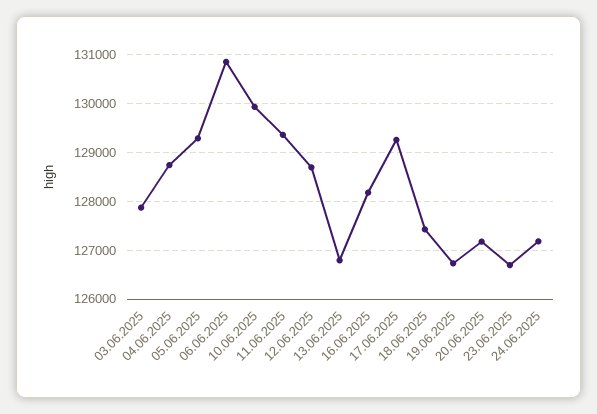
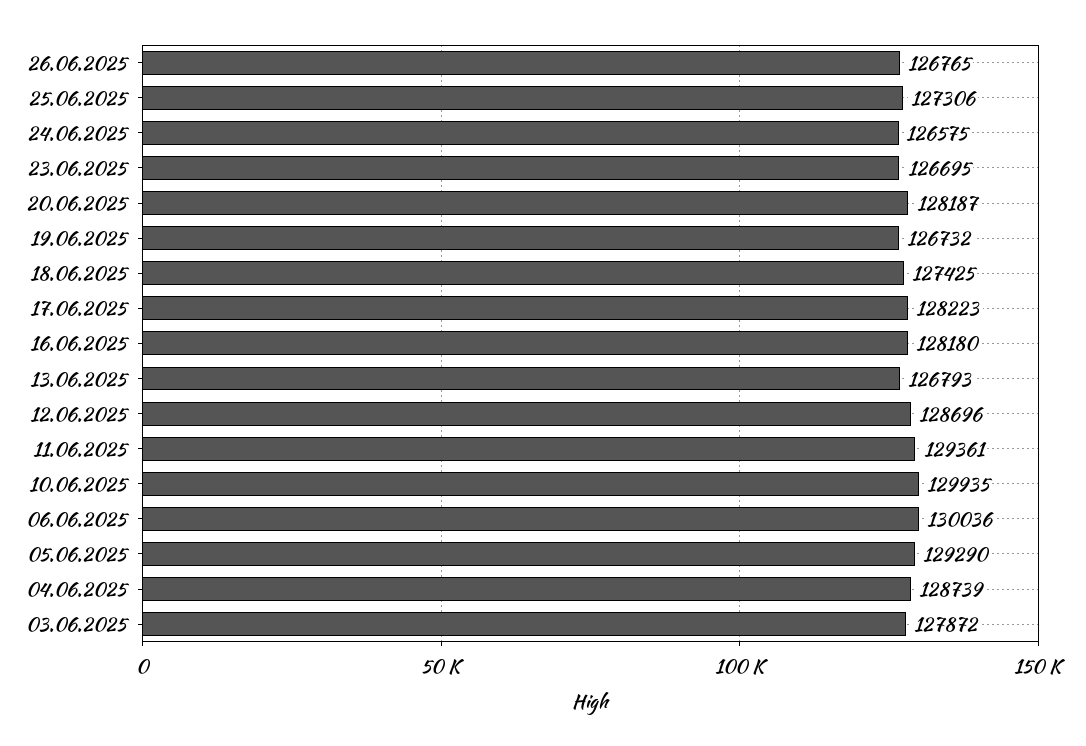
06.06.2025: 130800 -> 130036
17.06.2025: 129200 -> 128223
20.06.2025: 127200 -> 128187
24.06.2025: 127200 -> 126575
26.06.2025: none -> 126765
25.06.2025: none -> 127306

